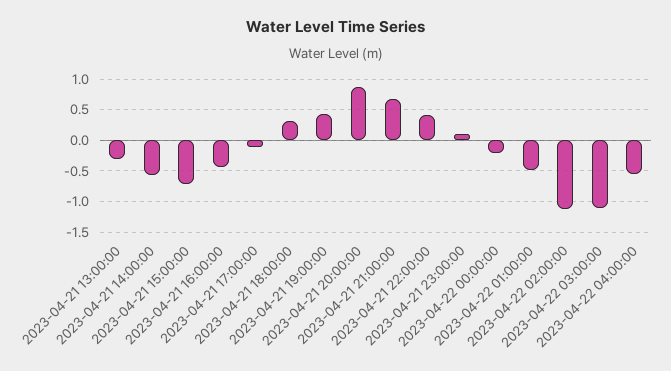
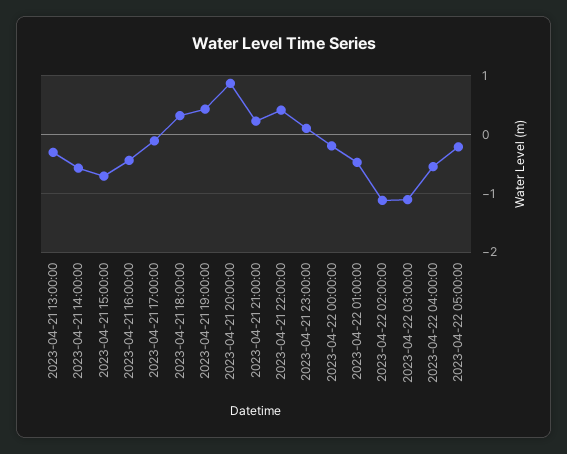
2023-04-21 21:00:00: 0.7 -> 0.2
2023-04-22 05:00:00: none -> -0.2

